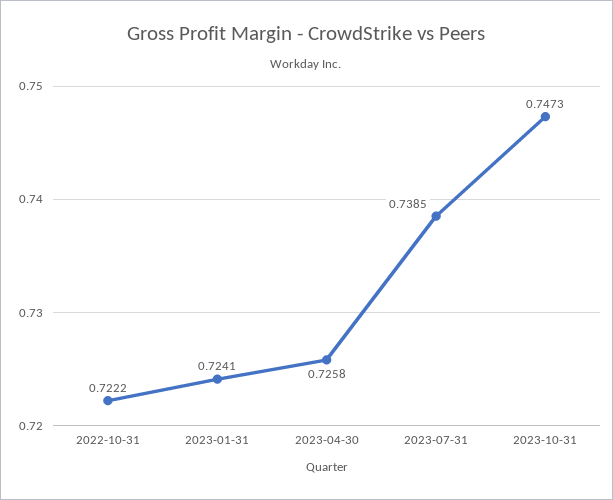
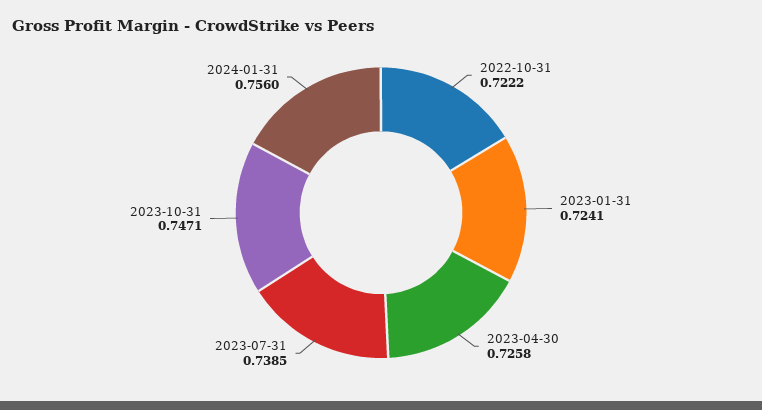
2023-10-31: 0.7473 -> 0.7471
2024-01-31: none -> 0.756

